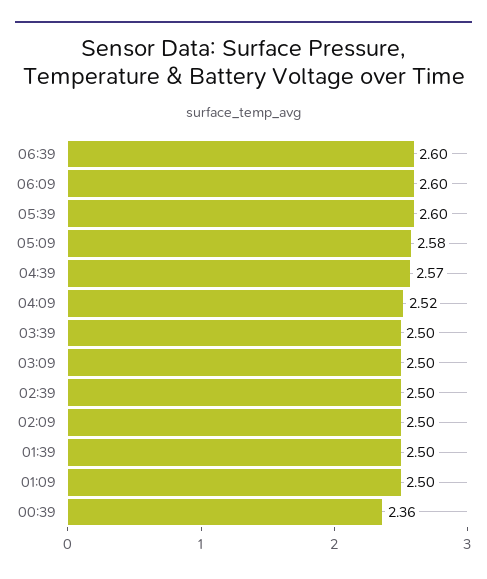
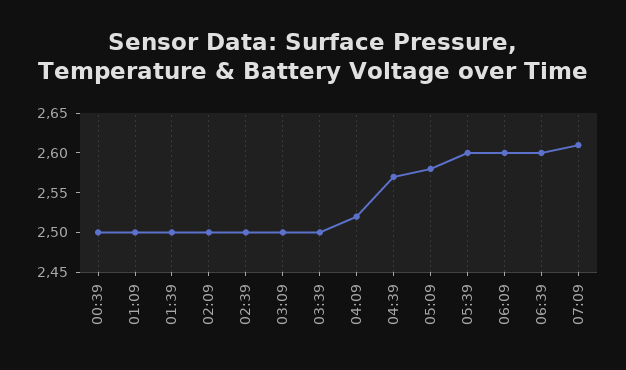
00:39: 2.36 -> 2.5
07:09: none -> 2.6

